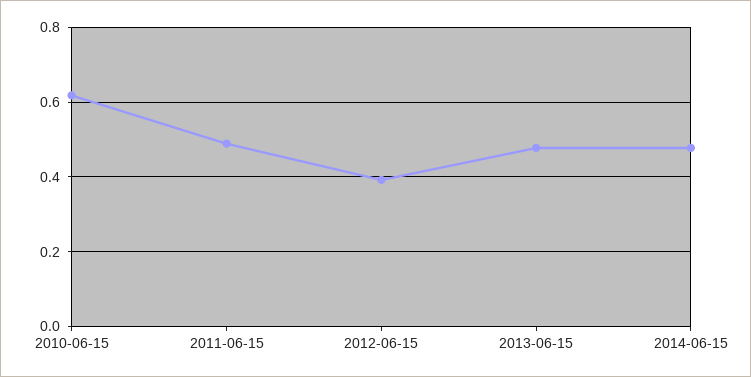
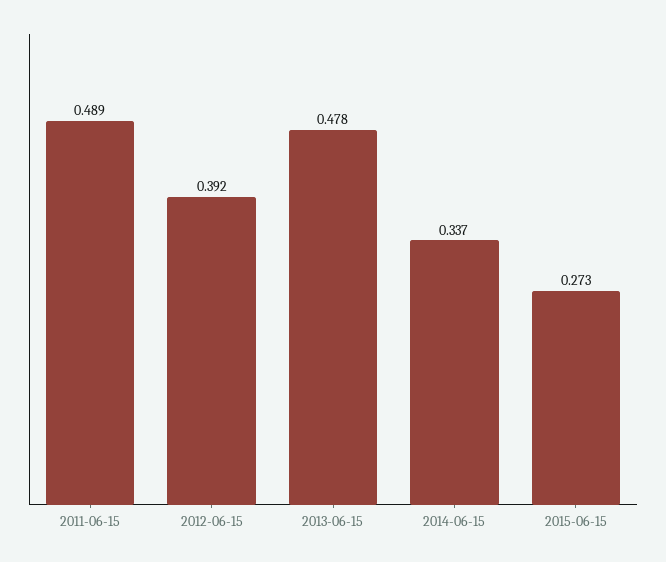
2010-06-15: 0.62 -> none
2014-06-15: 0.48 -> 0.337
2015-06-15: none -> 0.273

